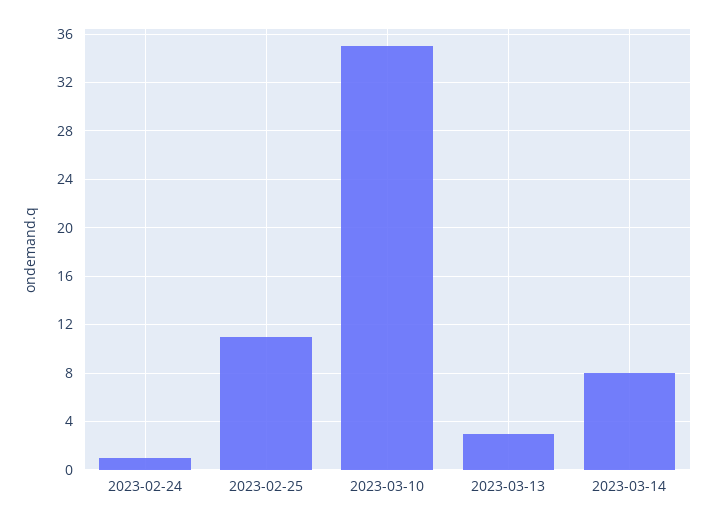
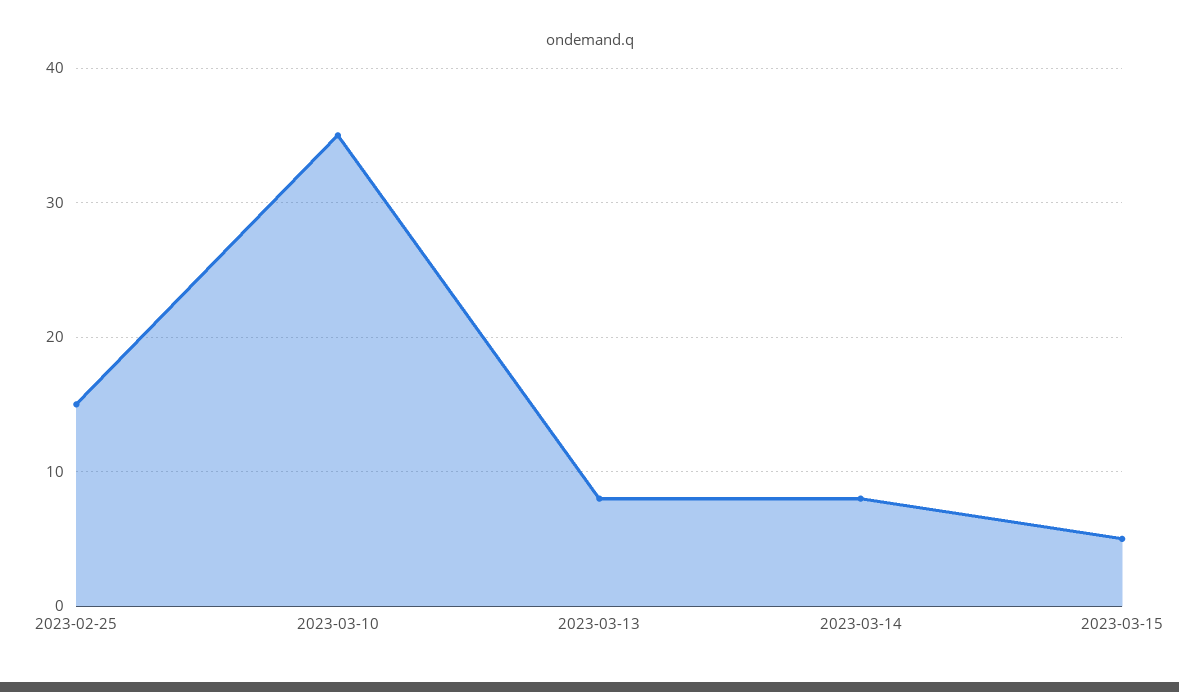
2023-02-24: 1 -> none
2023-02-25: 11 -> 15
2023-03-13: 3 -> 8
2023-03-15: none -> 5

